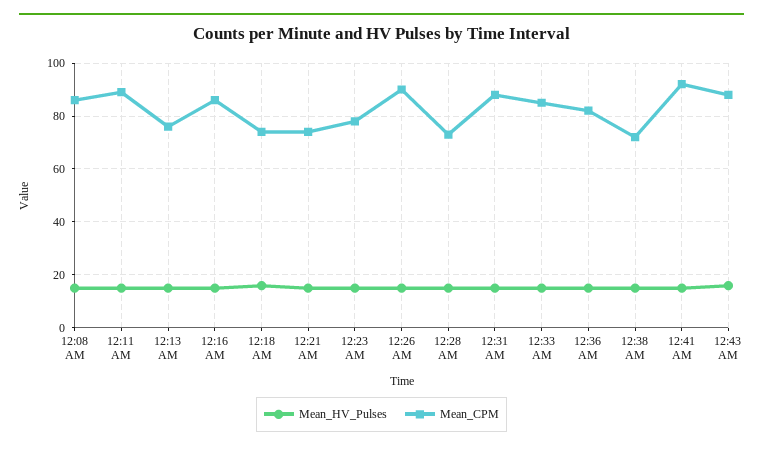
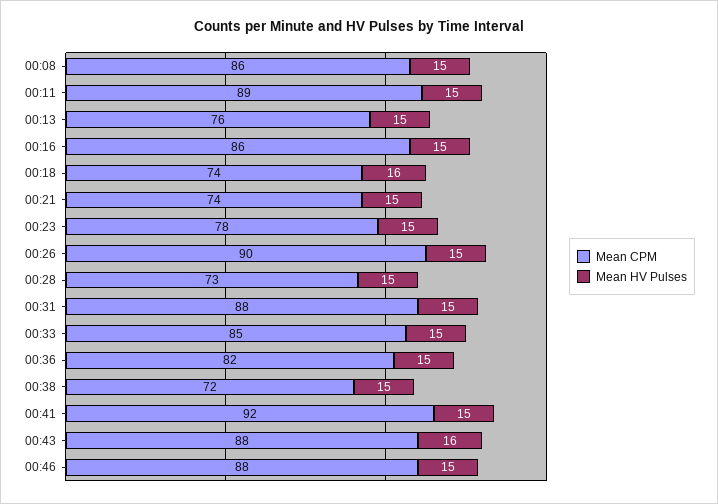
Mean_CPM, 00:46: none -> 88
Mean_HV_Pulses, 00:46: none -> 15

